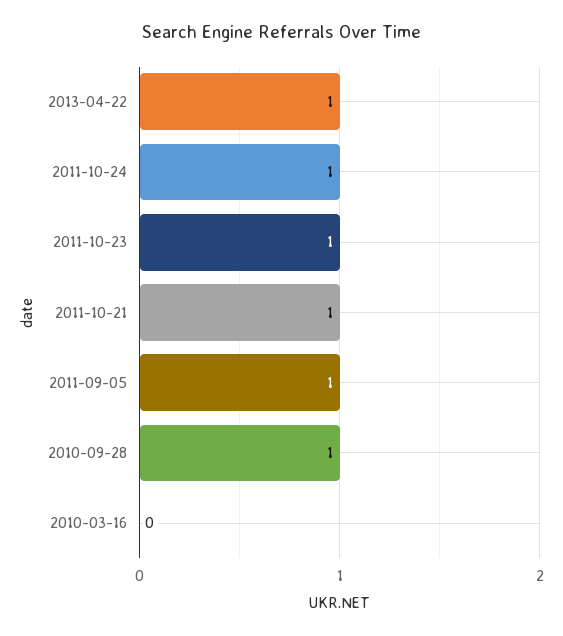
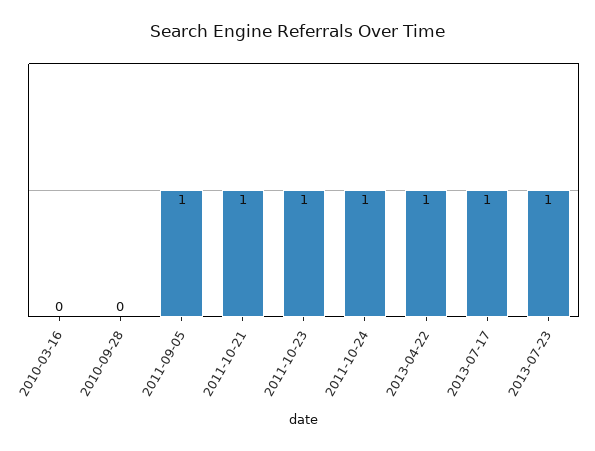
2010-09-28: 1 -> 0
2013-07-17: none -> 1
2013-07-23: none -> 1

